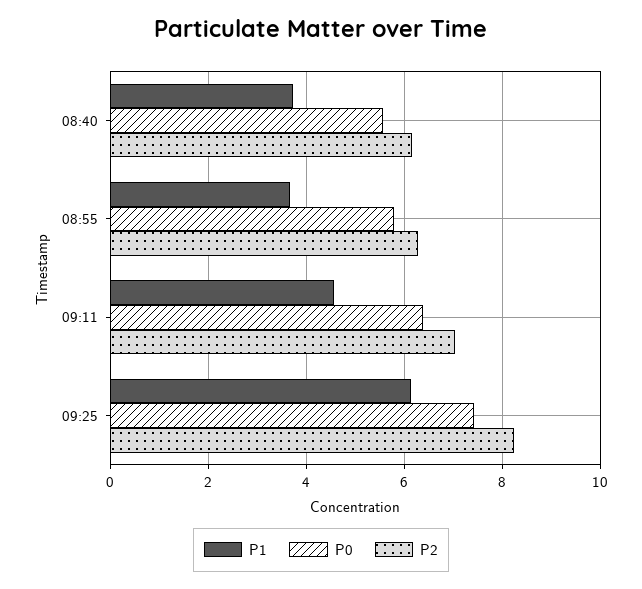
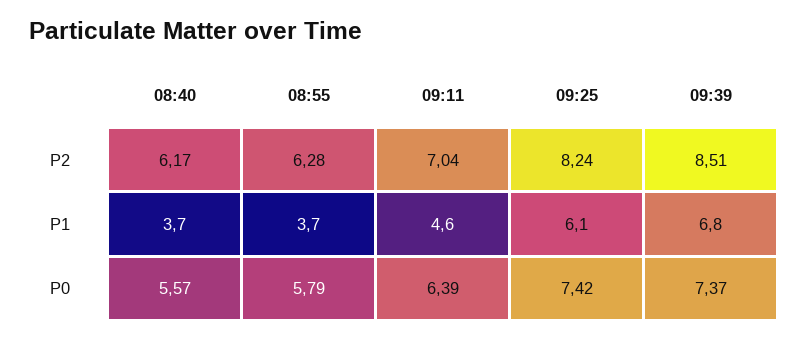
P2, 09:39: none -> 8.51
P1, 09:39: none -> 6.8
P0, 09:39: none -> 7.37

